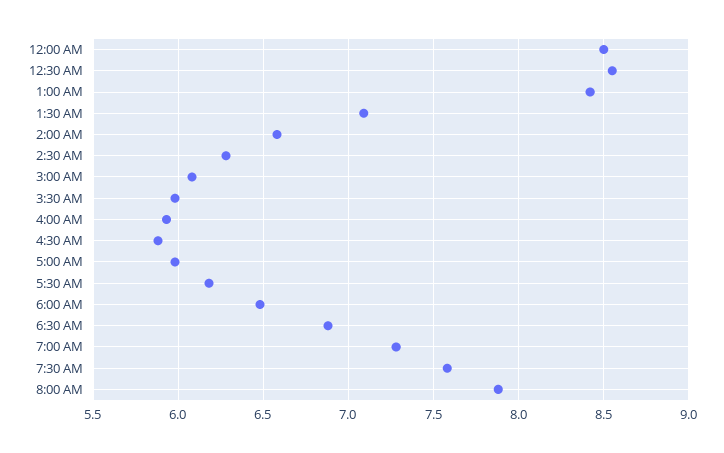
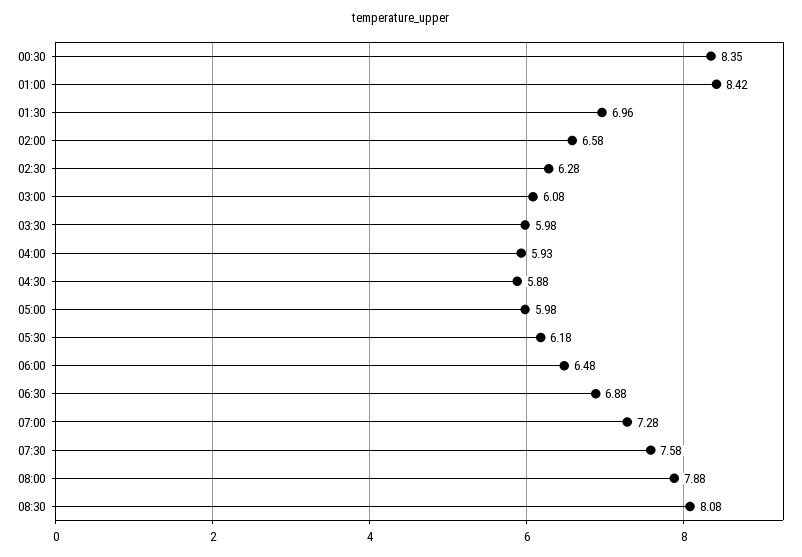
12:00 AM: 8.5 -> none
12:30 AM: 8.55 -> 8.35
1:30 AM: 7.1 -> 6.96
08:30: none -> 8.08

